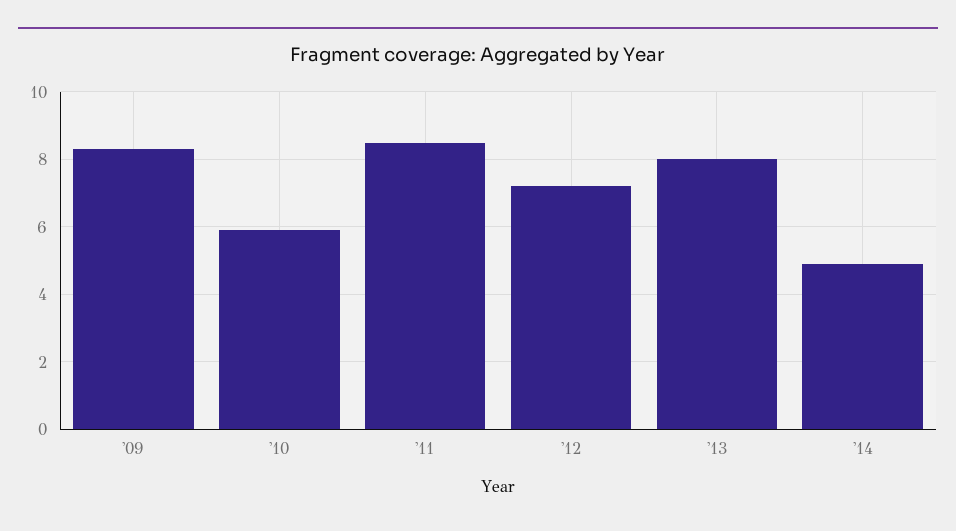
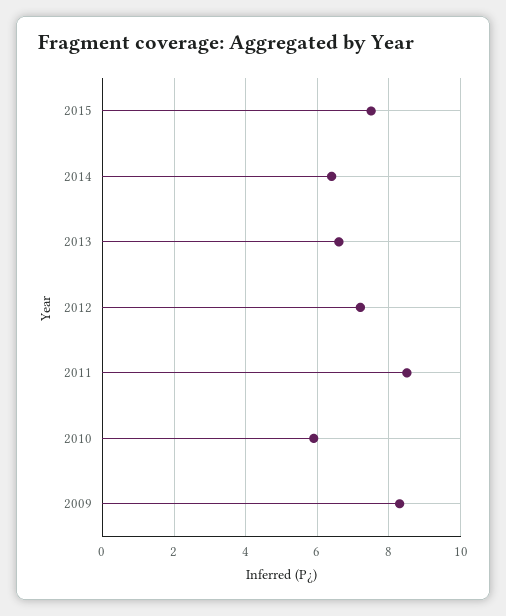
'13: 8 -> 6.5
'14: 5 -> 6.5
2015: none -> 7.5

